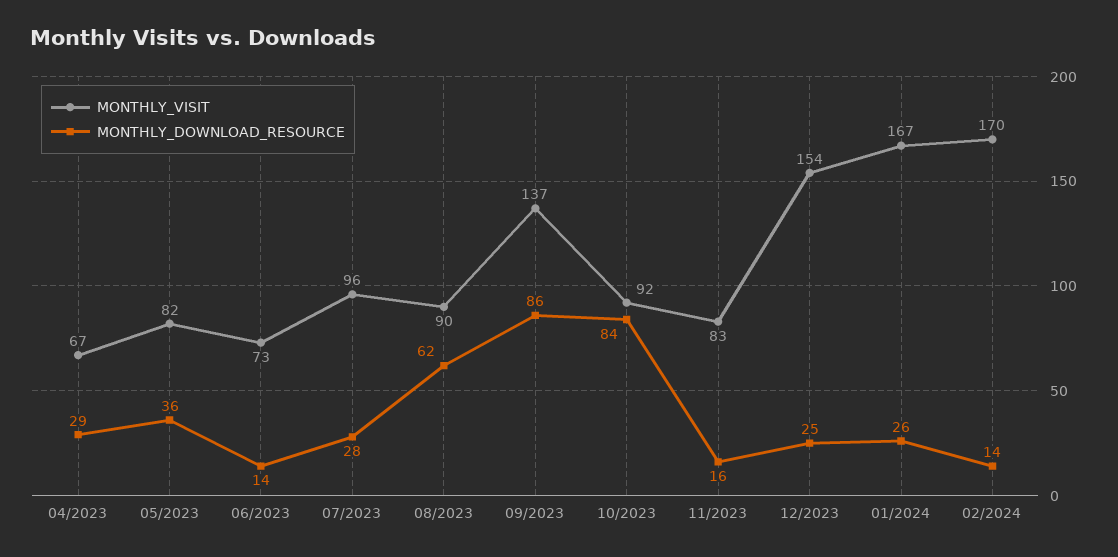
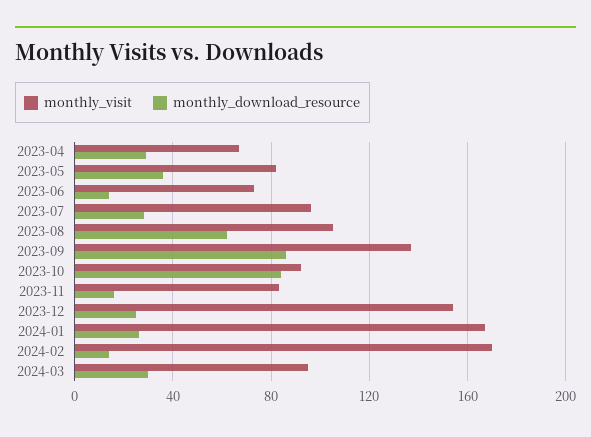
MONTHLY_VISIT, 08/2023: 90 -> 105
MONTHLY_VISIT, 2024-03: none -> 95
MONTHLY_DOWNLOAD_RESOURCE, 2024-03: none -> 30

